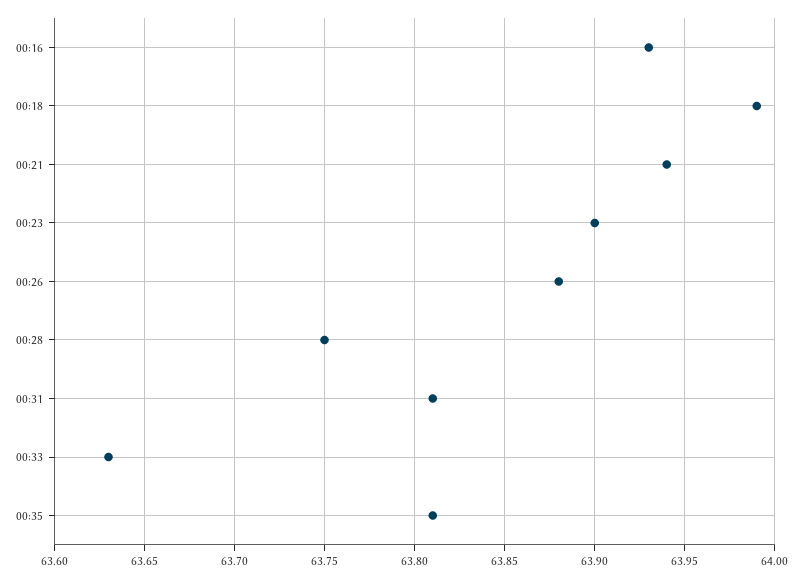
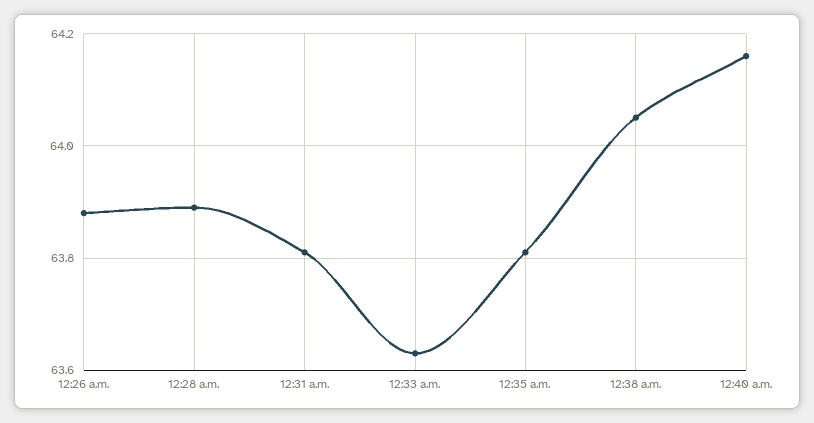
00:16: 63.93 -> none
00:18: 63.99 -> none
00:21: 63.94 -> none
00:23: 63.9 -> none
00:28: 63.75 -> 63.9
12:38 a.m.: none -> 64.05
12:40 a.m.: none -> 64.15

